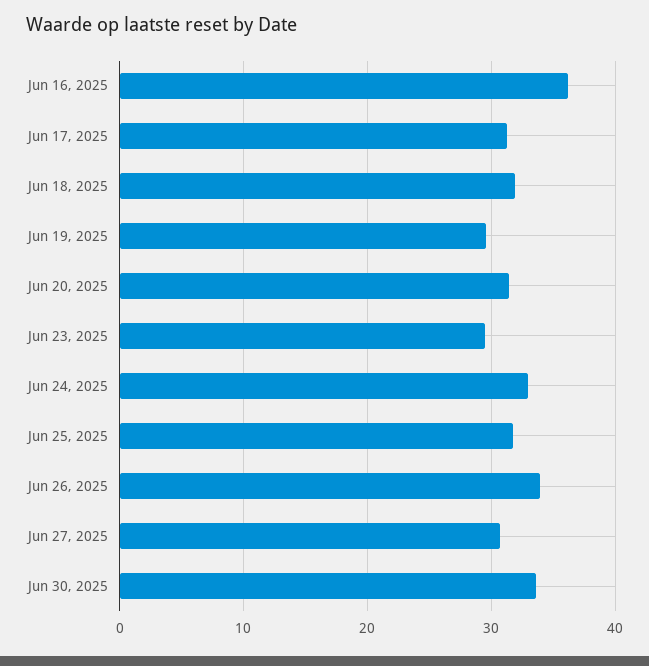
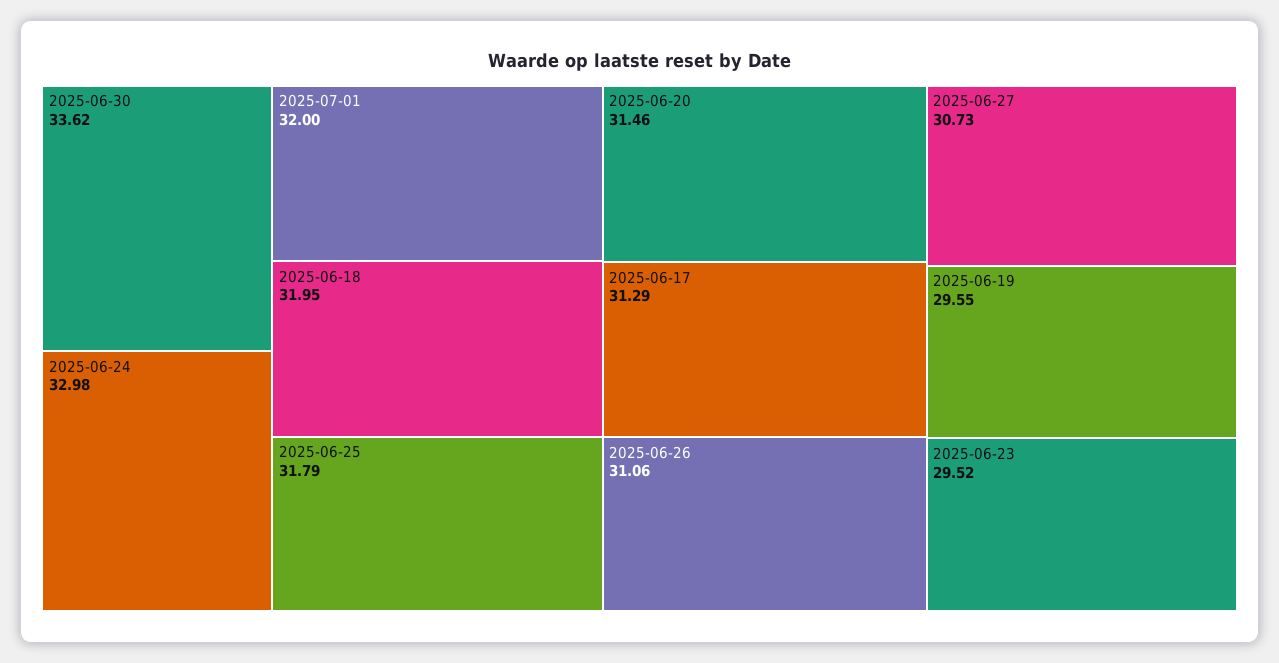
Jun 16, 2025: 36 -> none
Jun 26, 2025: 34 -> 31.06
2025-07-01: none -> 32

